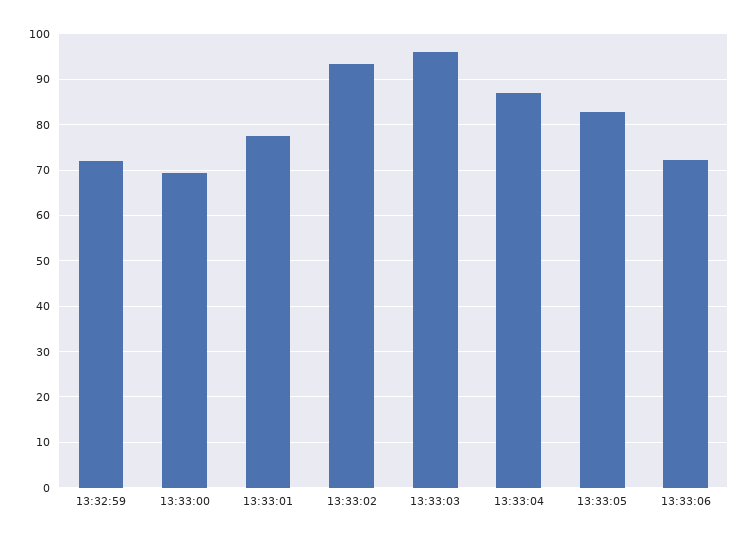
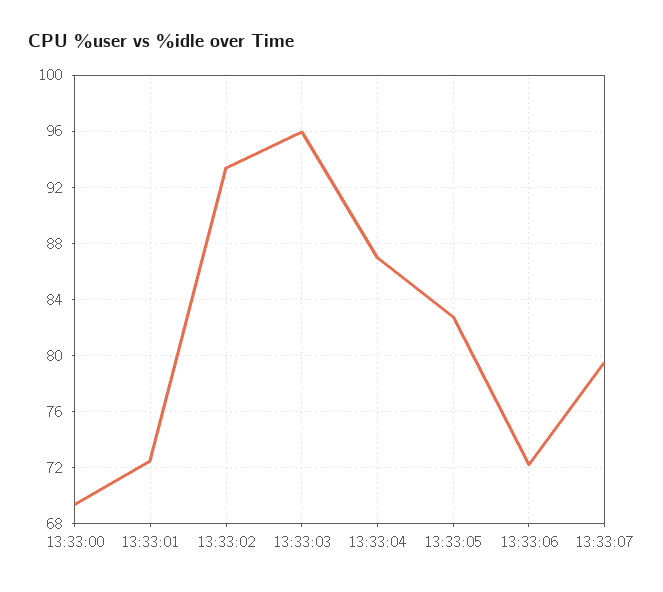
13:32:59: 72 -> none
13:33:01: 78 -> 72.5
13:33:07: none -> 79.5

